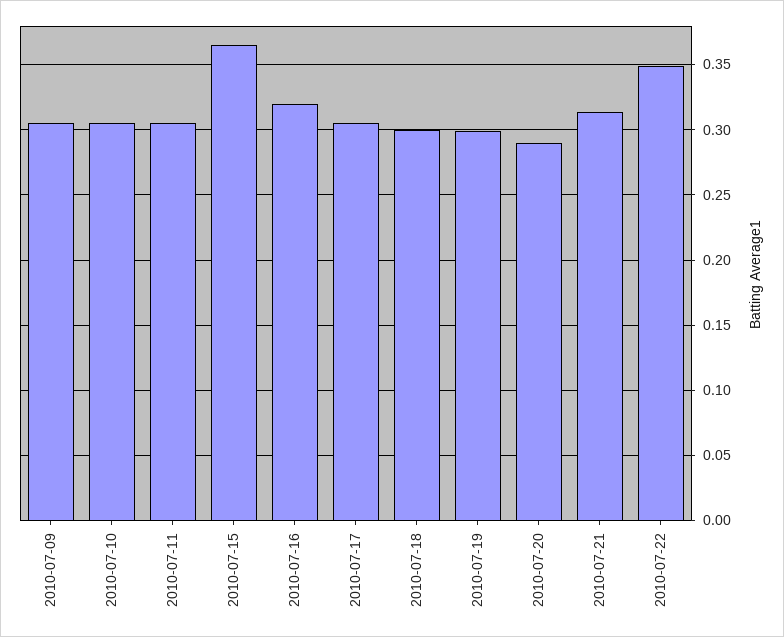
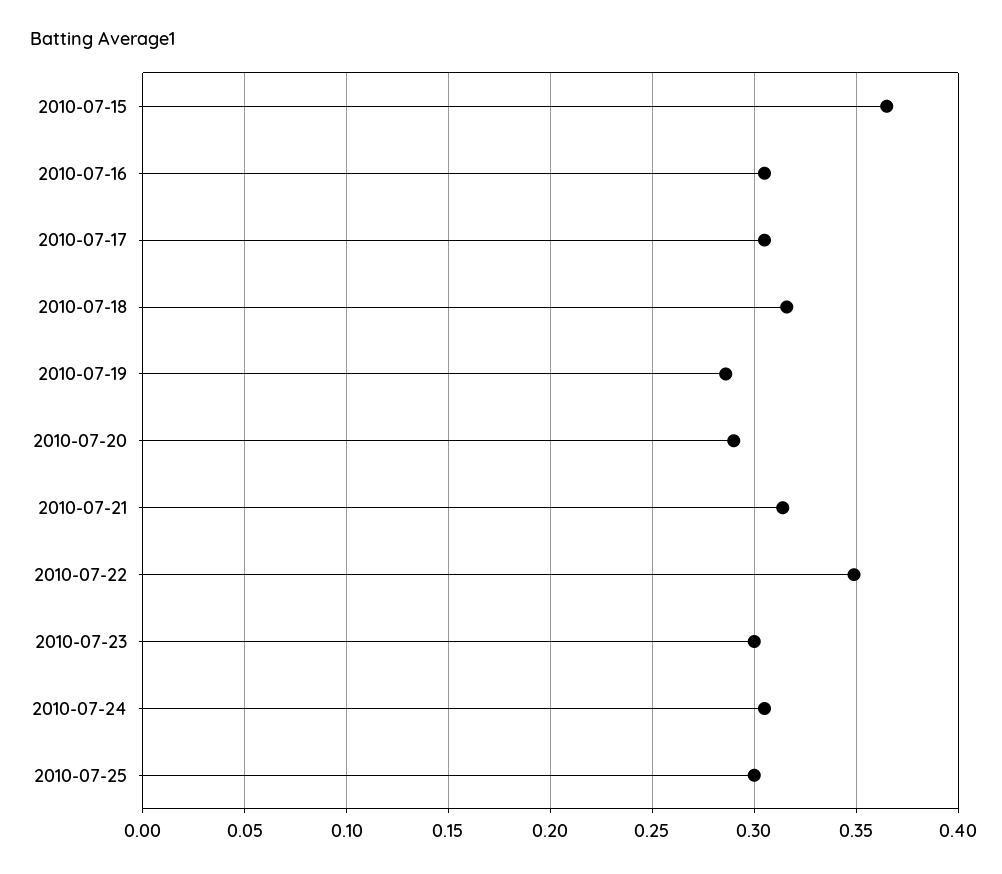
2010-07-09: 0.305 -> none
2010-07-10: 0.305 -> none
2010-07-11: 0.305 -> none
2010-07-16: 0.32 -> 0.305
2010-07-18: 0.3 -> 0.315
2010-07-19: 0.3 -> 0.285
2010-07-23: none -> 0.3
2010-07-24: none -> 0.305
2010-07-25: none -> 0.3

